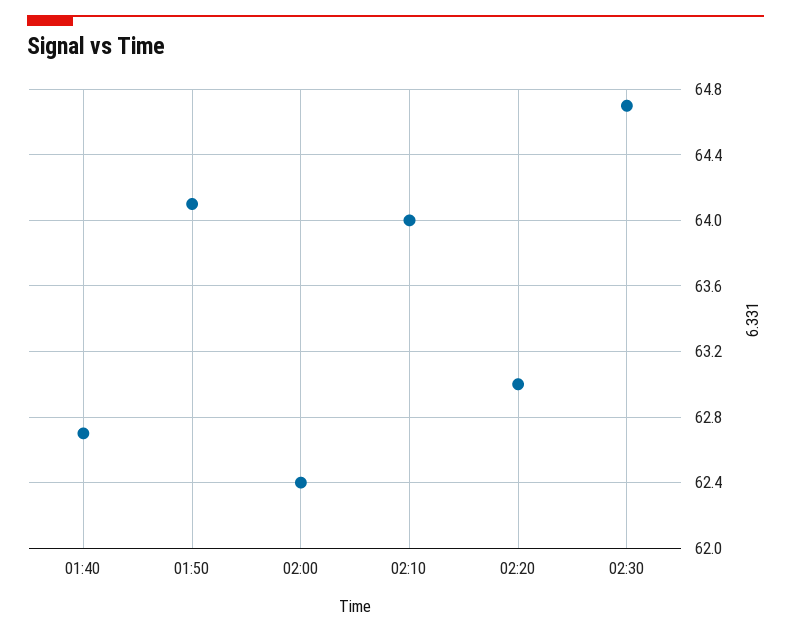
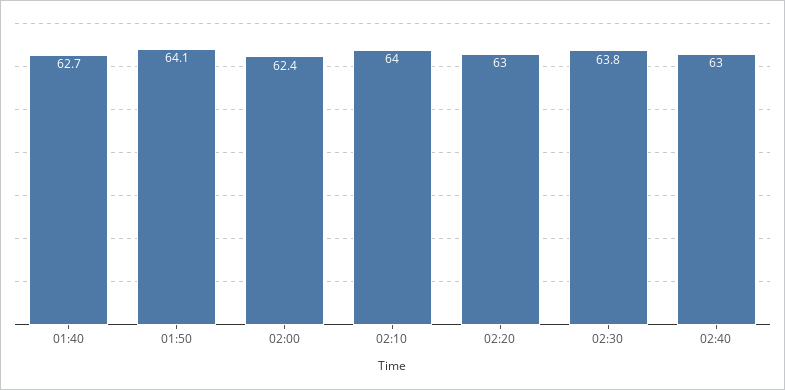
02:30: 64.7 -> 63.8
02:40: none -> 63

